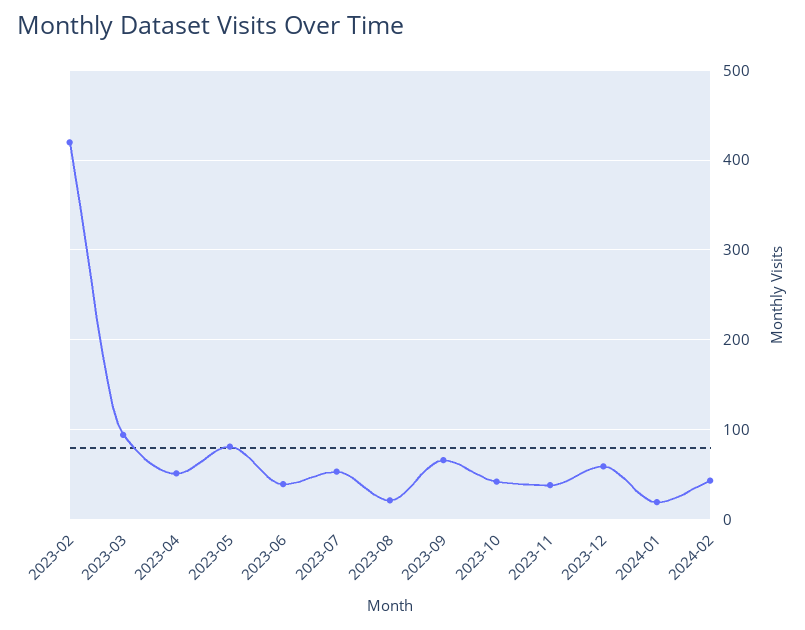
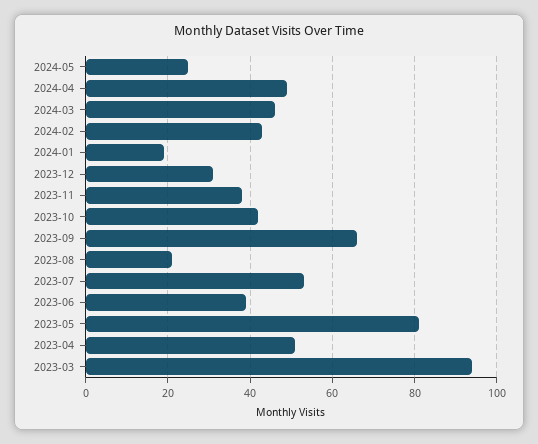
2023-02: 420 -> none
2023-12: 60 -> 30
2024-05: none -> 25
2024-04: none -> 50
2024-03: none -> 45

